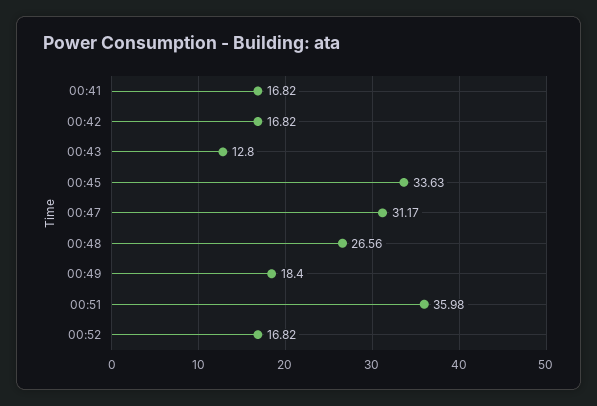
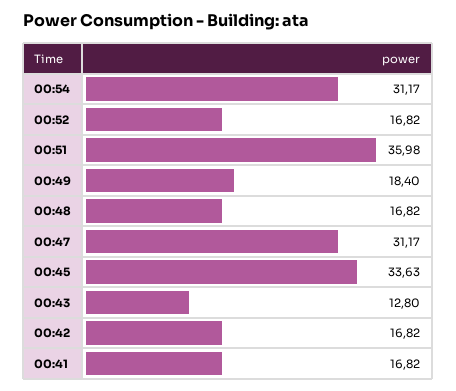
00:48: 26.56 -> 16.82
00:54: none -> 31.17

